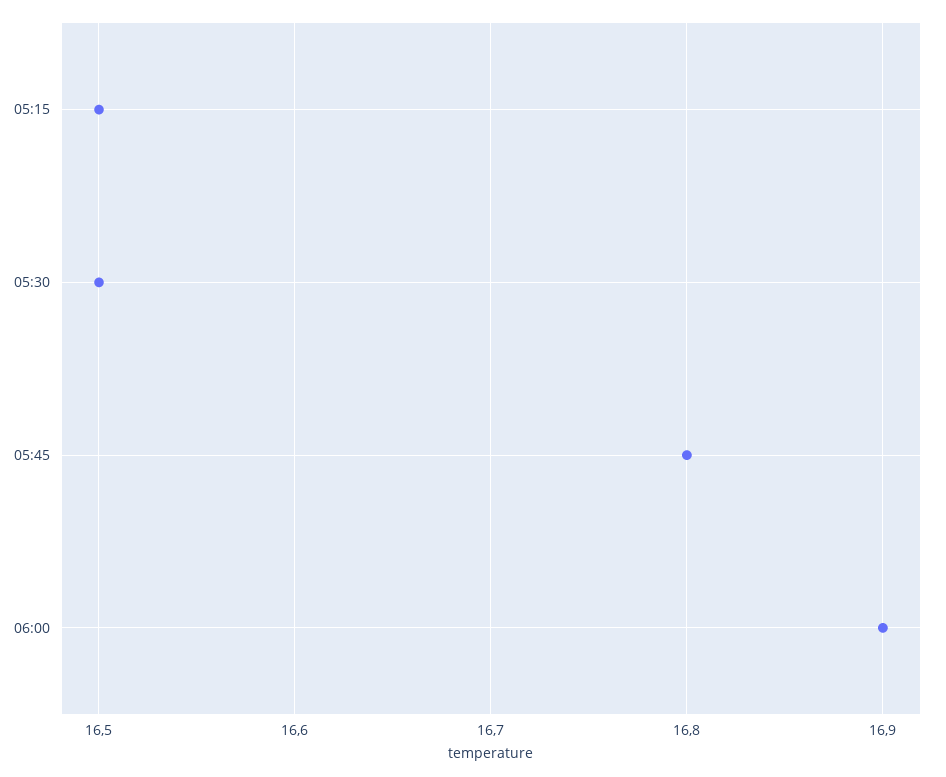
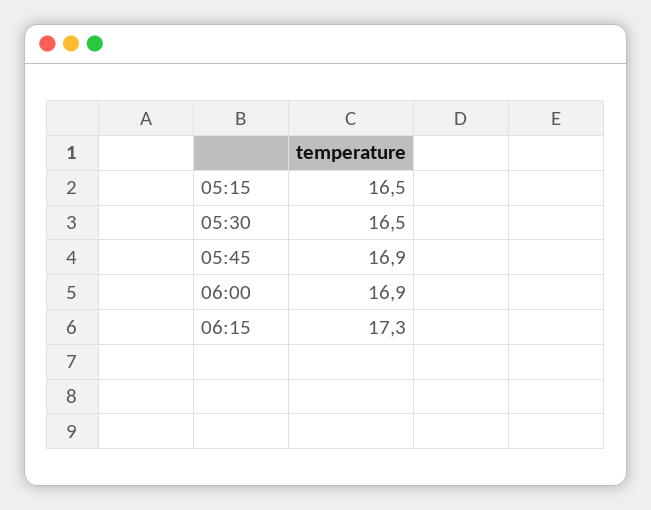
05:45: 16.8 -> 16.9
06:15: none -> 17.3

